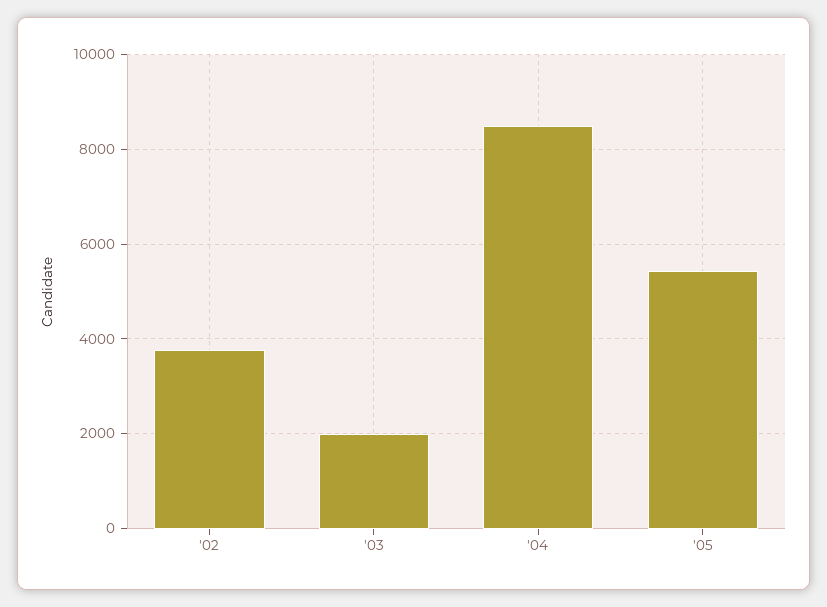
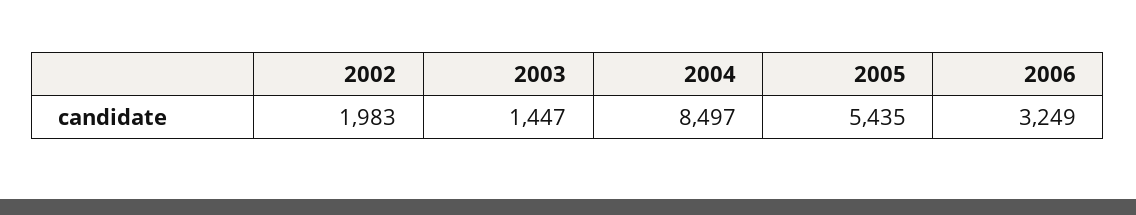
'02: 3800 -> 1983
'03: 2000 -> 1447
2006: none -> 3249

